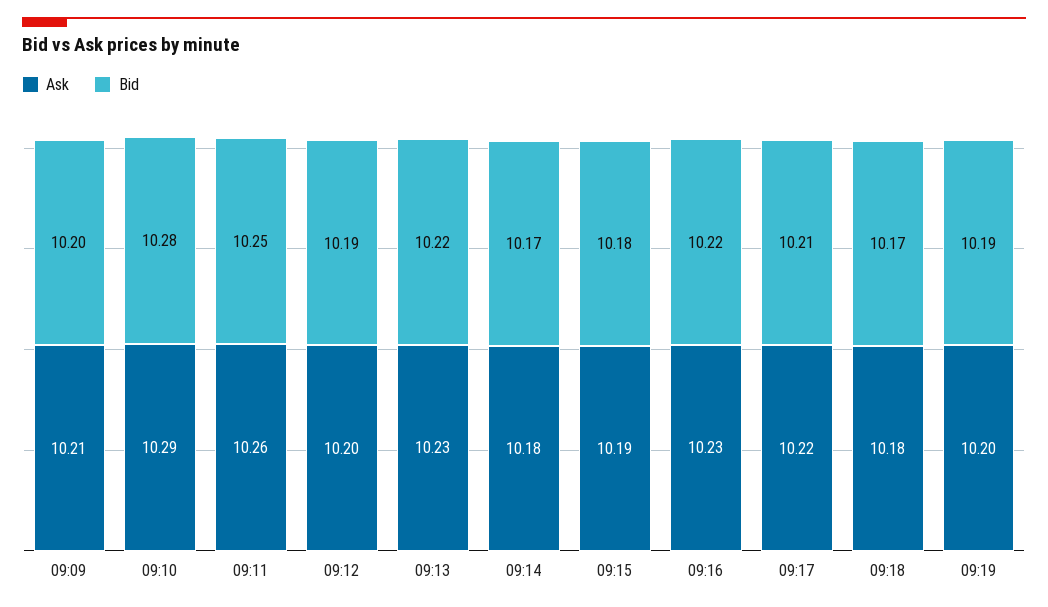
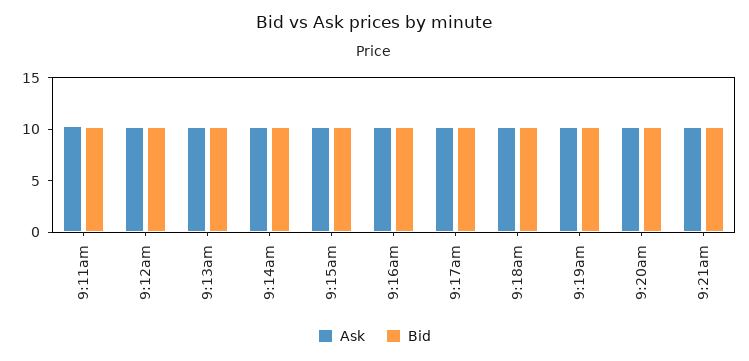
Ask, 09:09: 10.21 -> none
Bid, 09:09: 10.2 -> none
Ask, 09:10: 10.29 -> none
Bid, 09:10: 10.28 -> none
Ask, 9:20am: none -> 10
Bid, 9:20am: none -> 10
Ask, 9:21am: none -> 10
Bid, 9:21am: none -> 10

